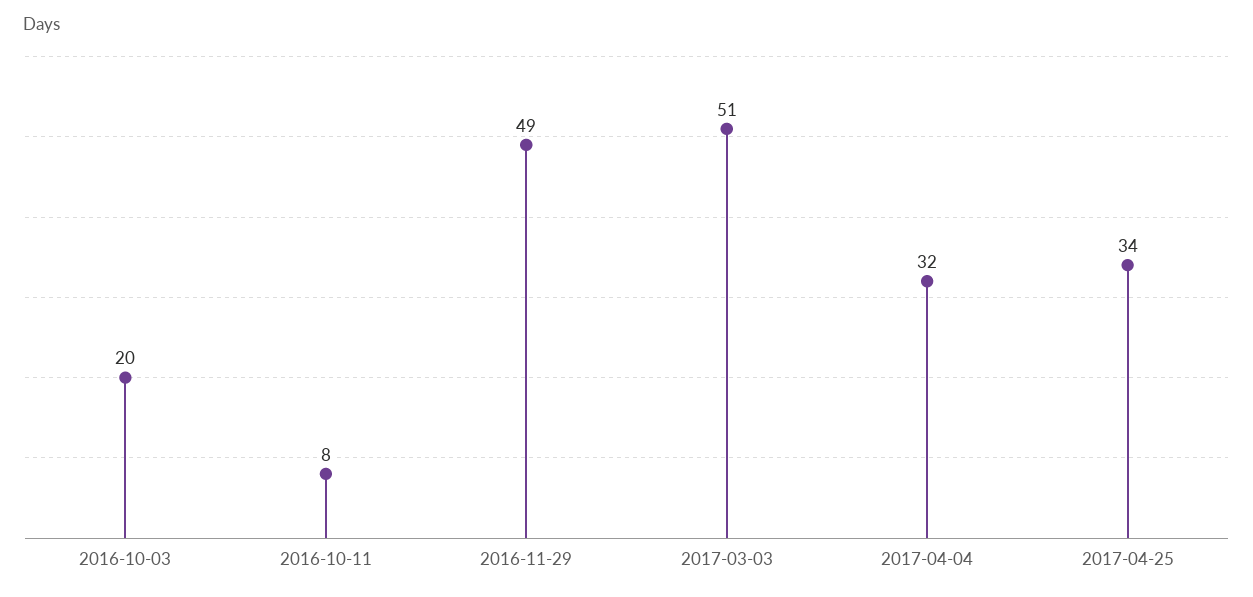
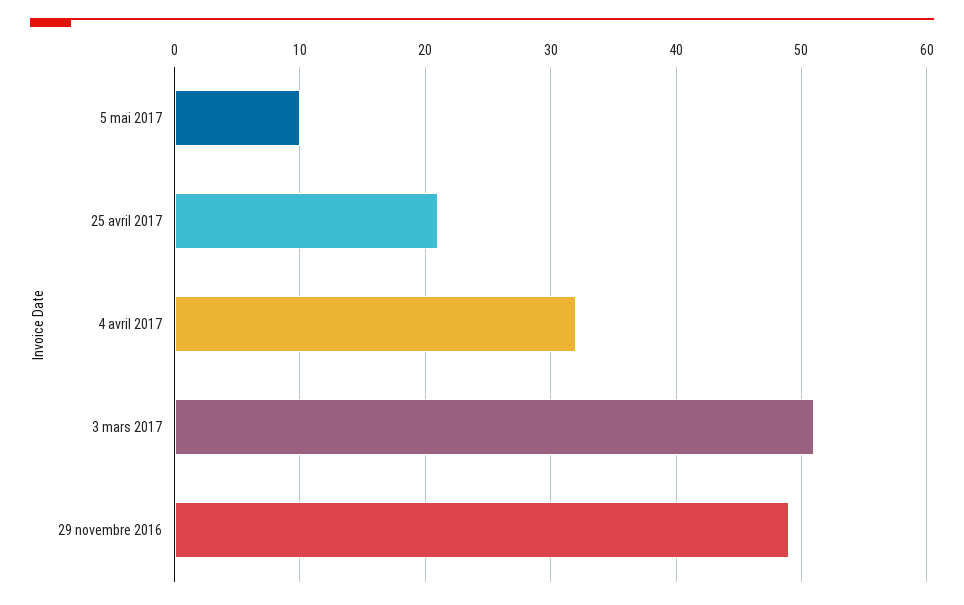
2016-10-03: 20 -> none
2016-10-11: 8 -> none
2017-04-25: 34 -> 21
5 mai 2017: none -> 10

